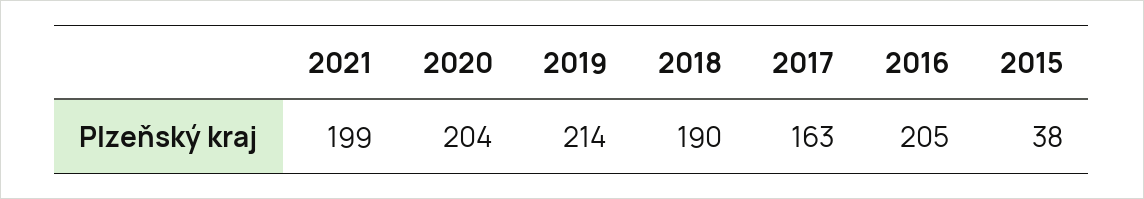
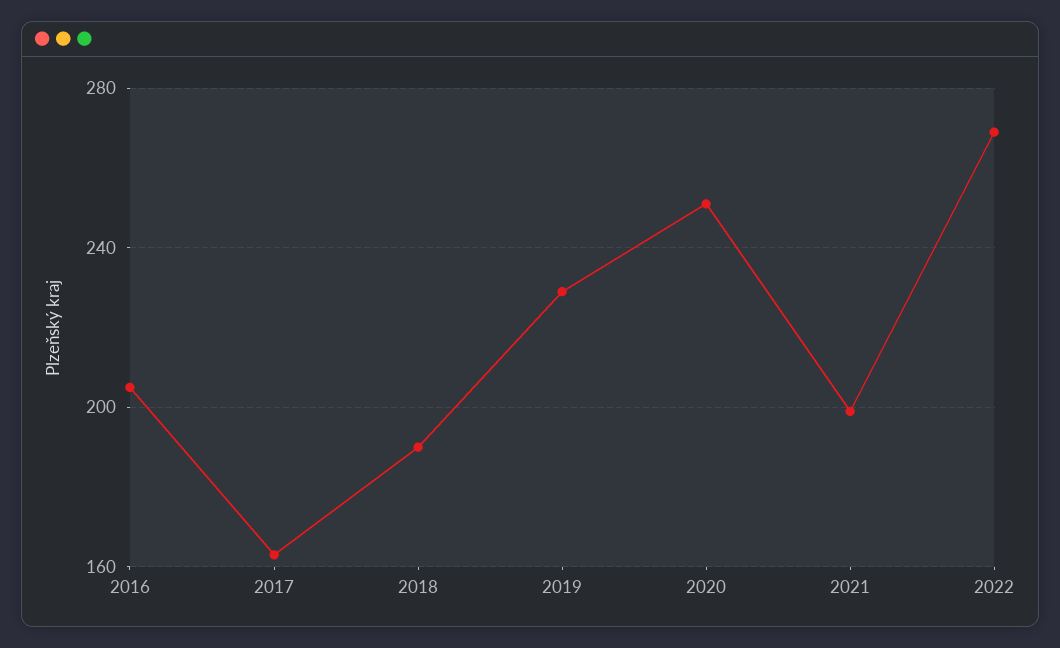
2020: 204 -> 250
2019: 214 -> 230
2015: 38 -> none
2022: none -> 270

